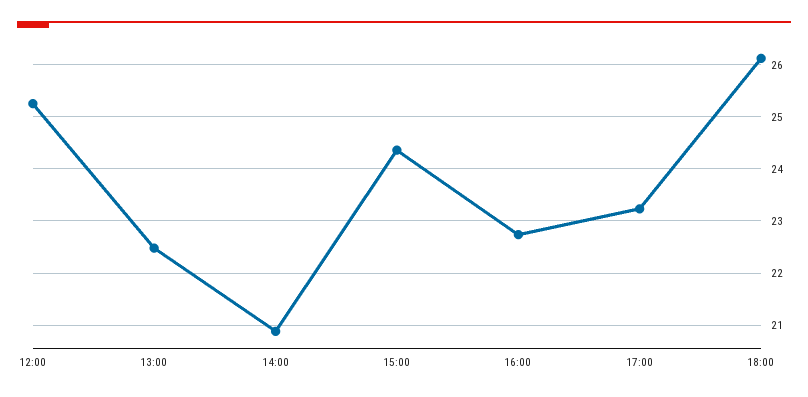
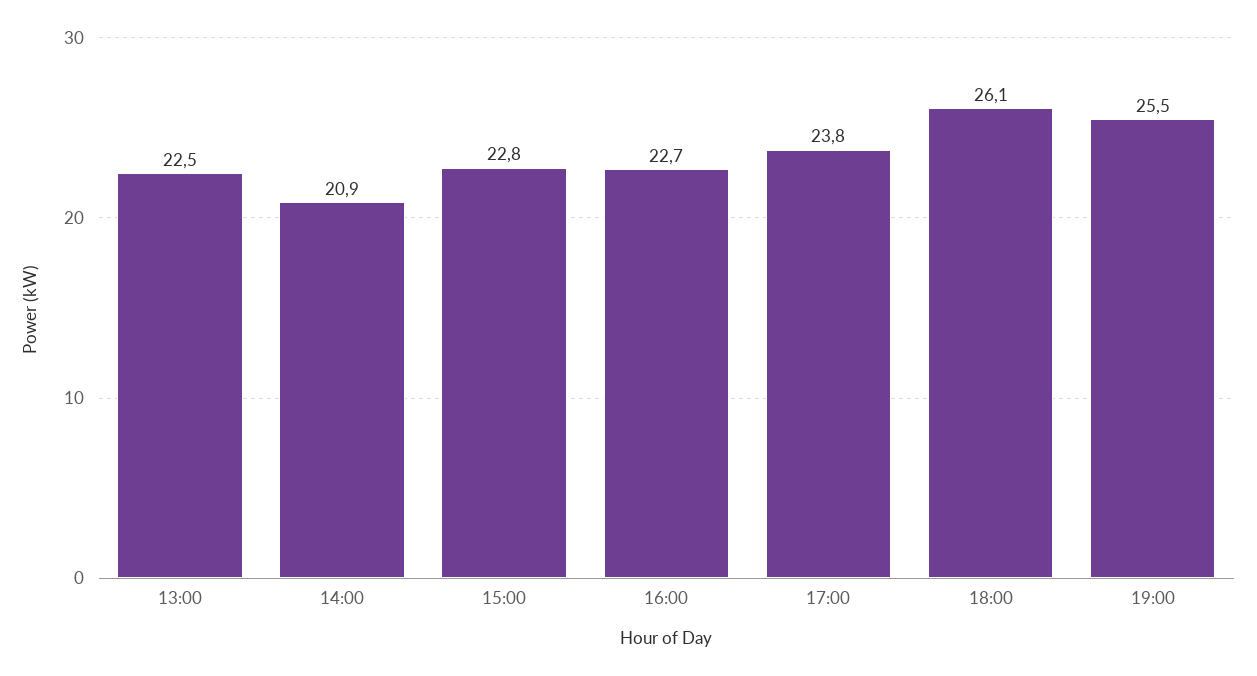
12:00: 25.2 -> none
15:00: 24.4 -> 22.8
17:00: 23.2 -> 23.8
19:00: none -> 25.5

